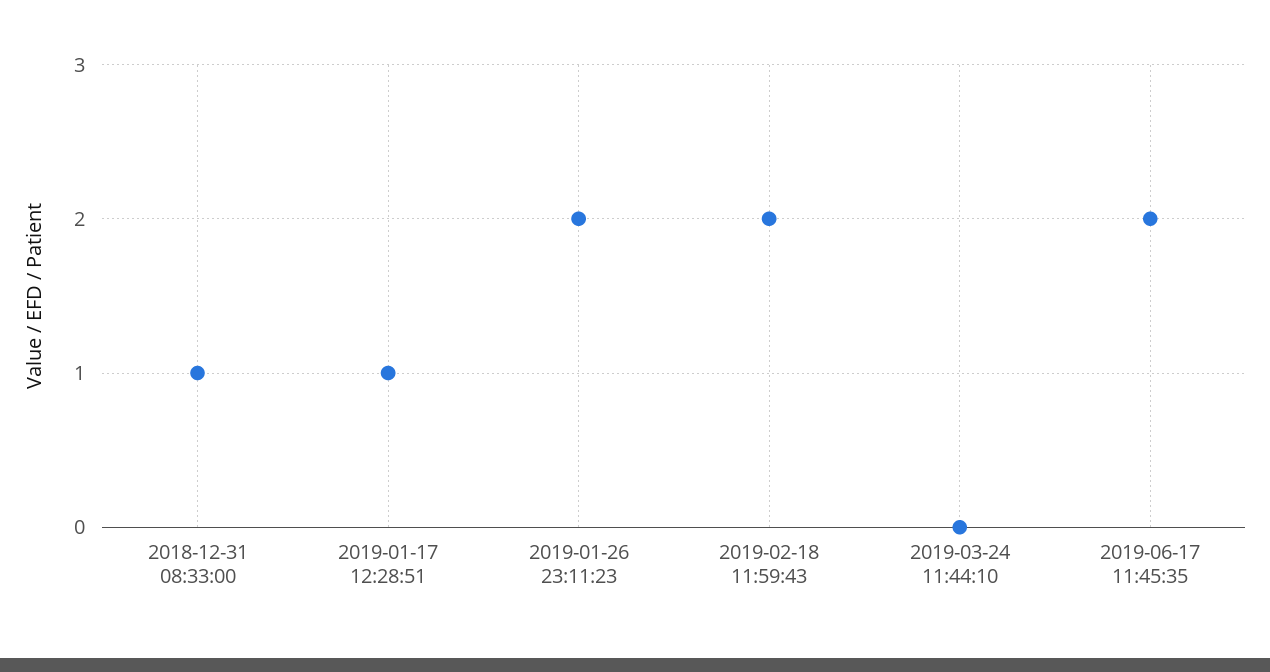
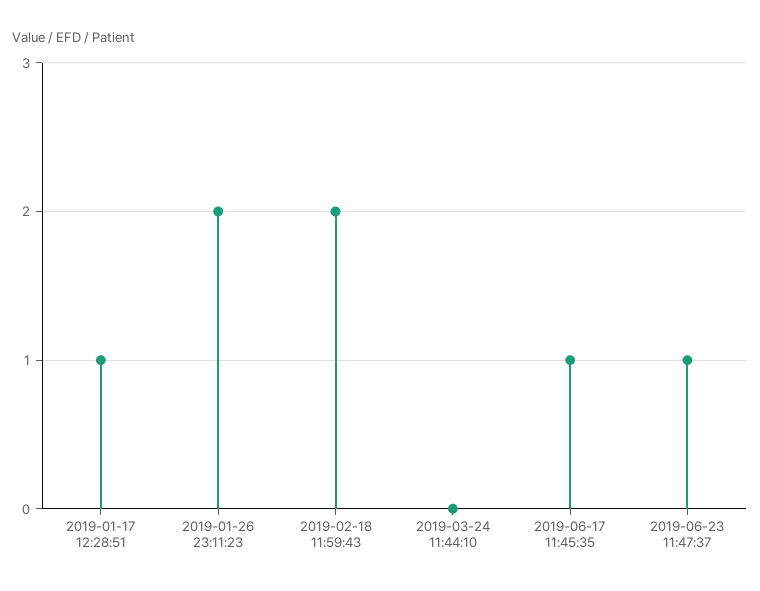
2018-12-31 08:33:00: 1 -> none
2019-06-17 11:45:35: 2 -> 1
2019-06-23 11:47:37: none -> 1

